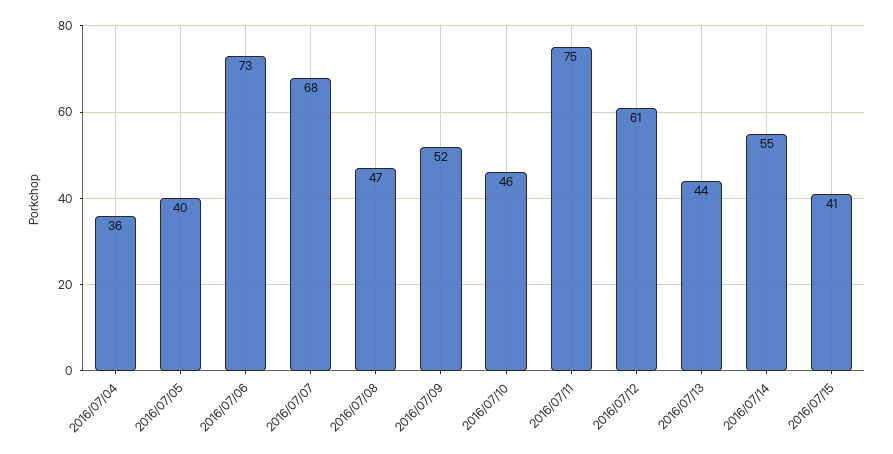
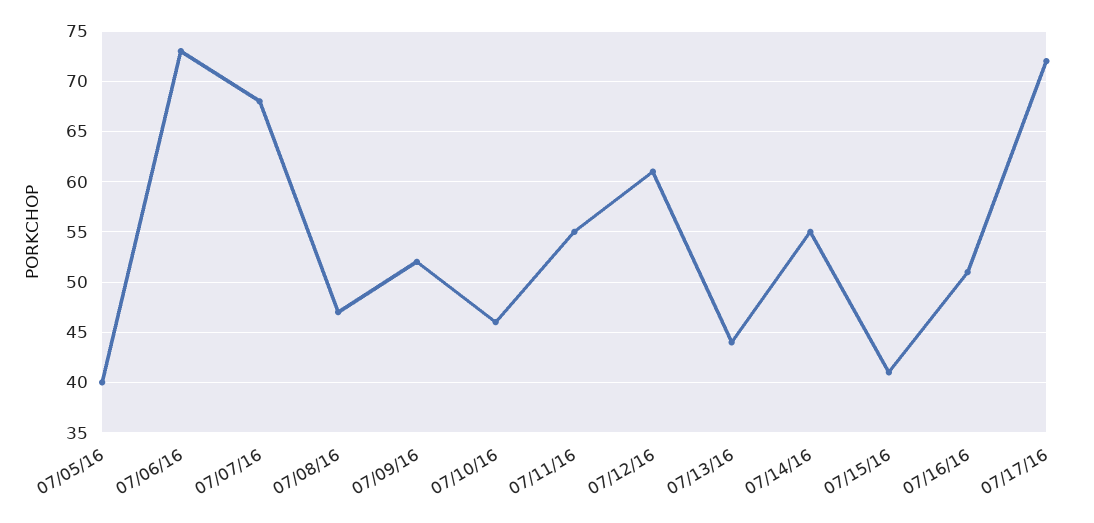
2016/07/04: 36 -> none
2016/07/11: 75 -> 55
07/16/16: none -> 51
07/17/16: none -> 72

